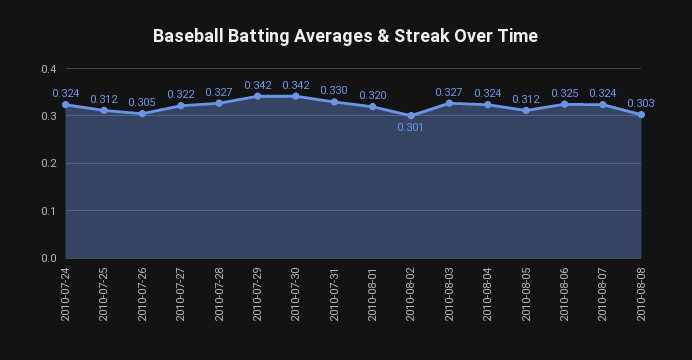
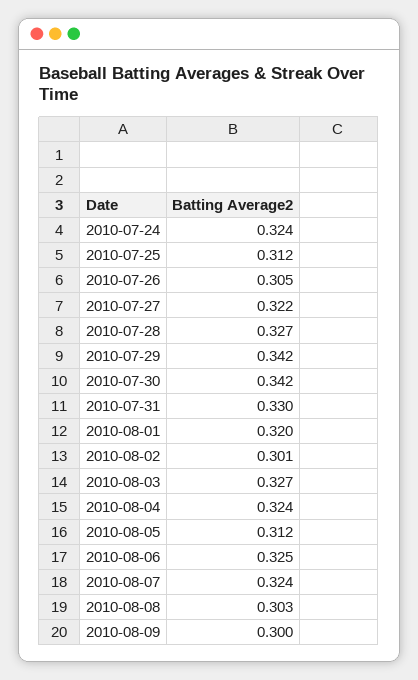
2010-08-09: none -> 0.3

